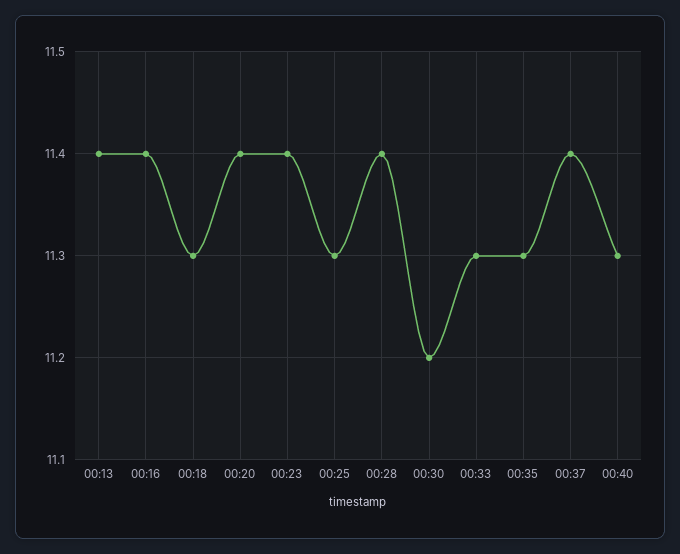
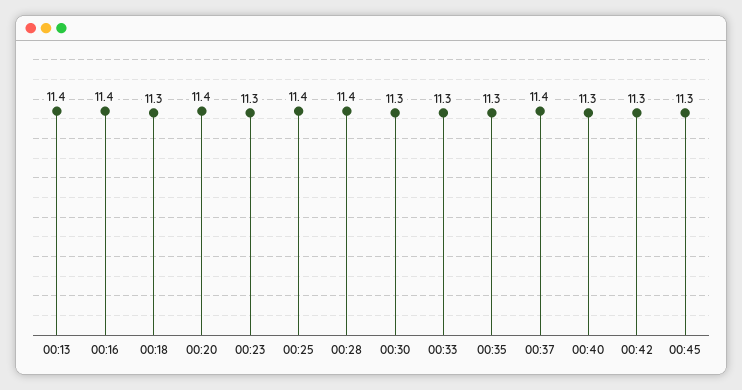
00:23: 11.4 -> 11.3
00:25: 11.3 -> 11.4
00:30: 11.2 -> 11.3
00:42: none -> 11.3
00:45: none -> 11.3

